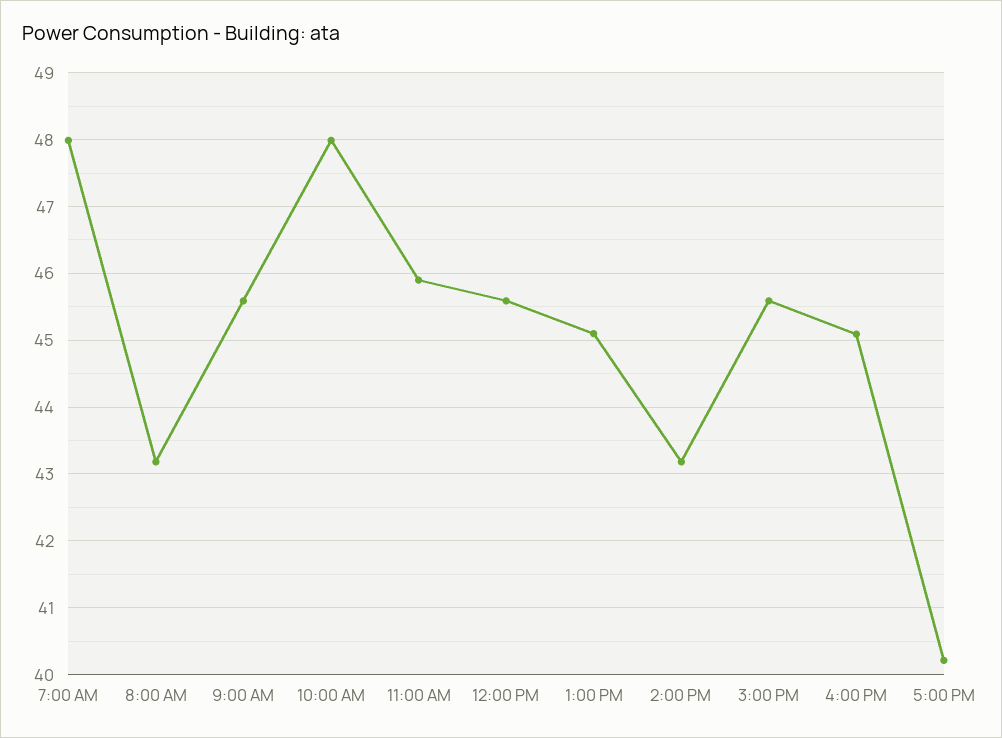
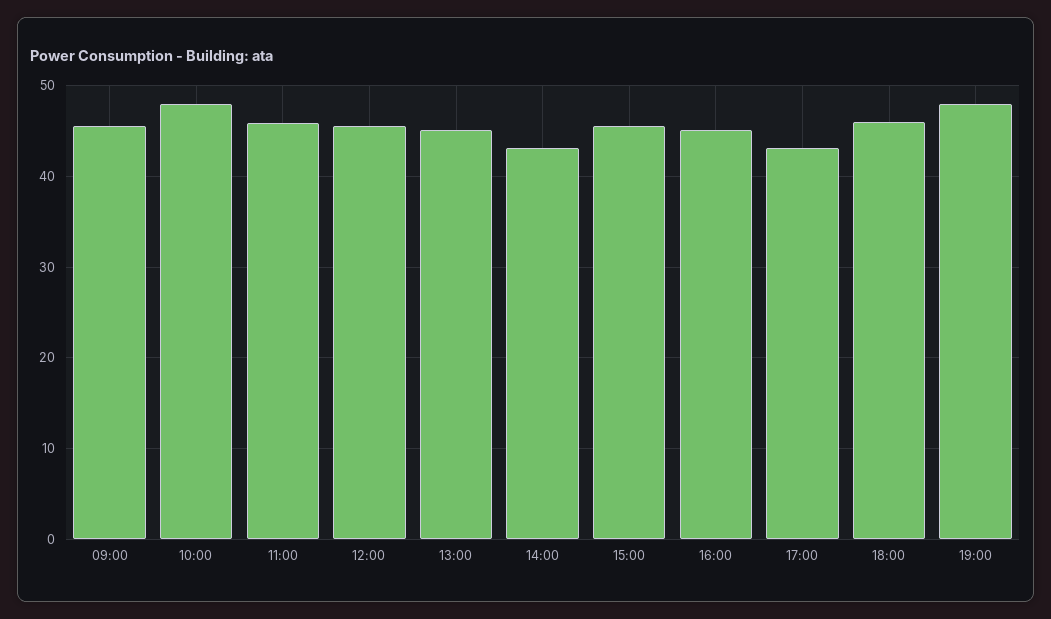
7:00 AM: 48 -> none
8:00 AM: 43.2 -> none
5:00 PM: 40.2 -> 43
18:00: none -> 46
19:00: none -> 48

